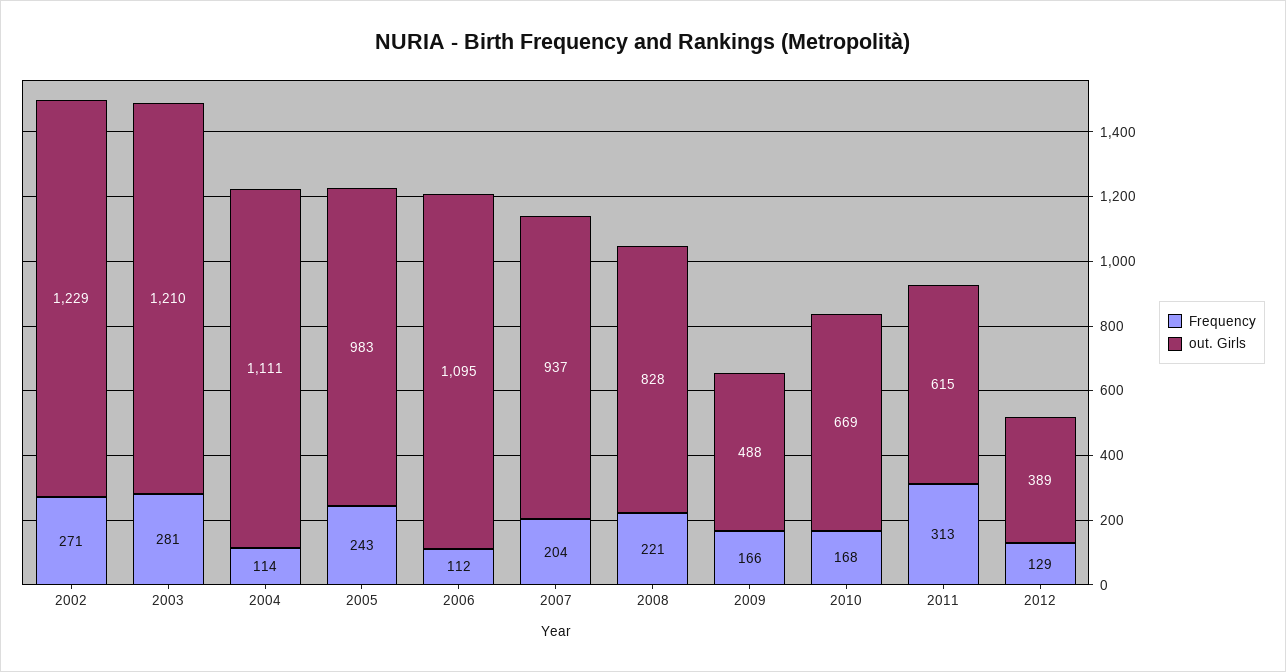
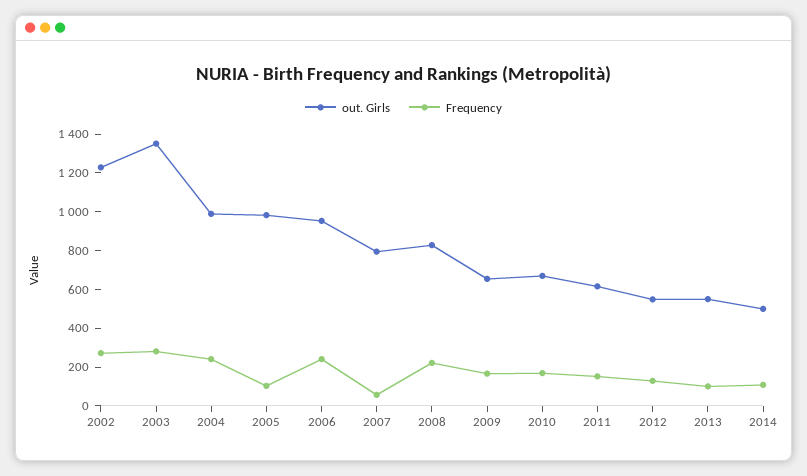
out. Girls, 2003: 1210 -> 1350
Frequency, 2004: 114 -> 250
out. Girls, 2004: 1111 -> 1000
Frequency, 2005: 243 -> 100
Frequency, 2006: 112 -> 250
out. Girls, 2006: 1095 -> 950
Frequency, 2007: 204 -> 50
out. Girls, 2007: 937 -> 800
out. Girls, 2009: 488 -> 650
Frequency, 2011: 313 -> 150
out. Girls, 2012: 389 -> 550
out. Girls, 2013: none -> 550
Frequency, 2013: none -> 100
out. Girls, 2014: none -> 500
Frequency, 2014: none -> 100

